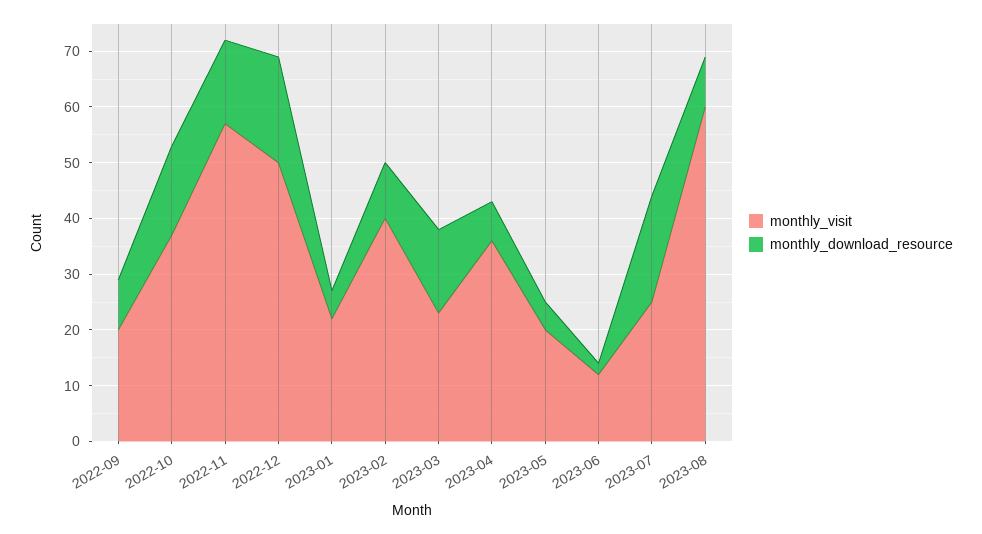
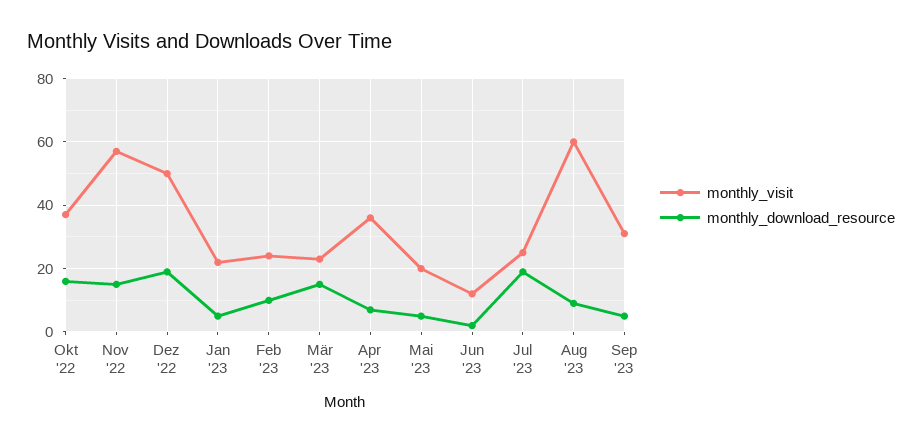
monthly_visit, 2022-09: 20 -> none
monthly_download_resource, 2022-09: 10 -> none
monthly_visit, 2023-02: 40 -> 25
monthly_visit, Sep '23: none -> 30
monthly_download_resource, Sep '23: none -> 5

